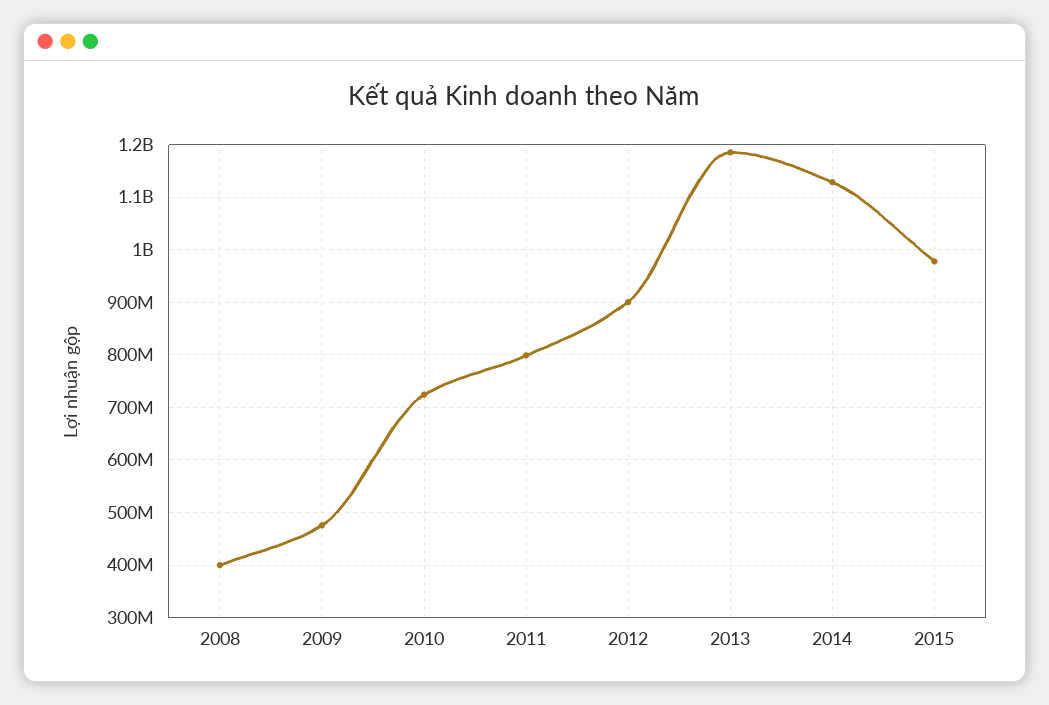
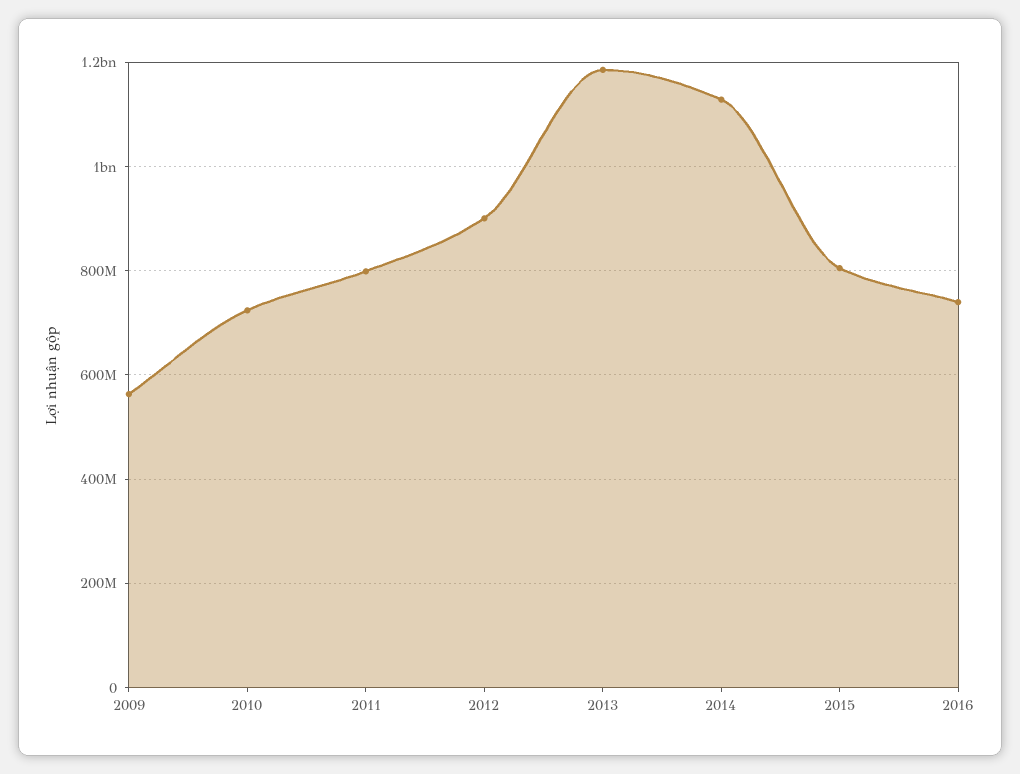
2008: 400000000 -> none
2009: 480000000 -> 560000000
2015: 980000000 -> 800000000
2016: none -> 740000000

